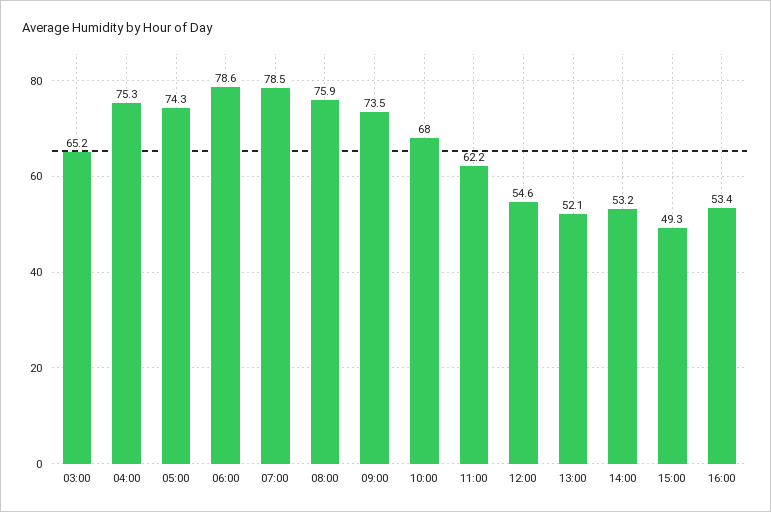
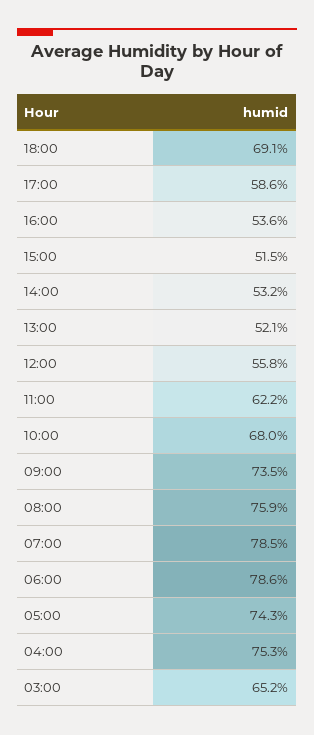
12:00: 54.6 -> 55.8
15:00: 49.3 -> 51.5
16:00: 53.4 -> 53.6
18:00: none -> 69.1
17:00: none -> 58.6

